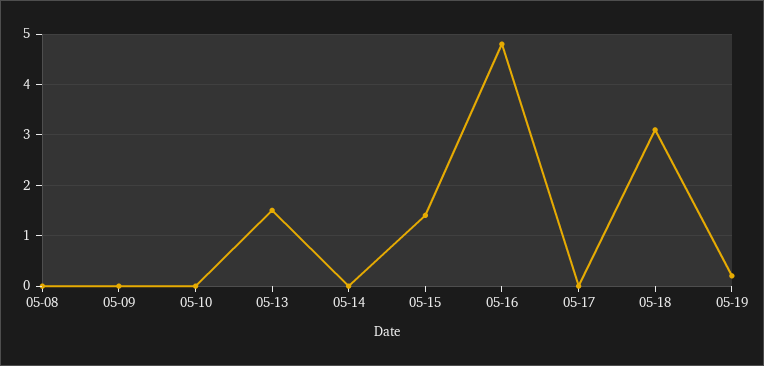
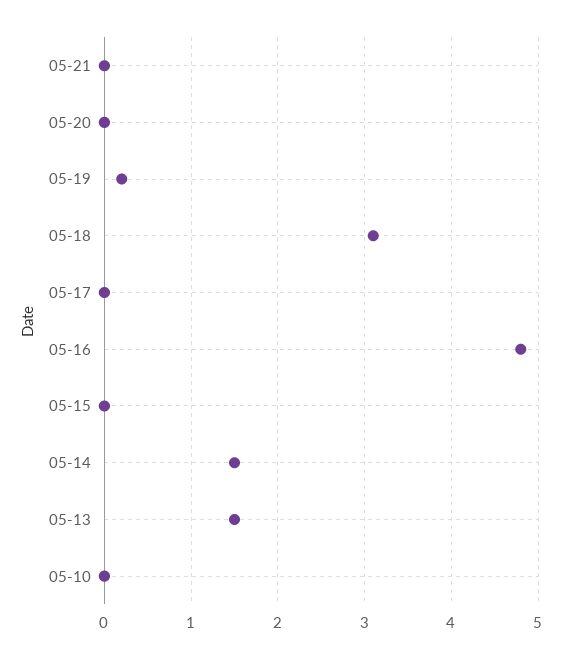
05-08: 0 -> none
05-09: 0 -> none
05-14: 0 -> 1.5
05-15: 1.5 -> 0
05-21: none -> 0
05-20: none -> 0

